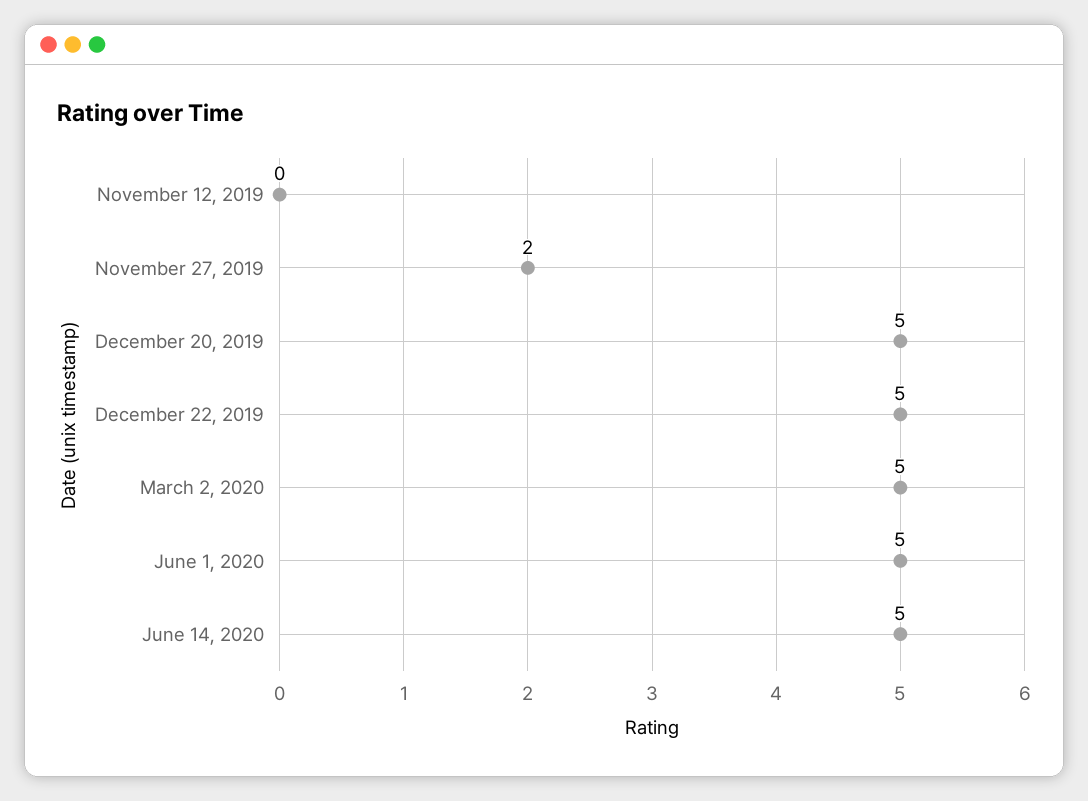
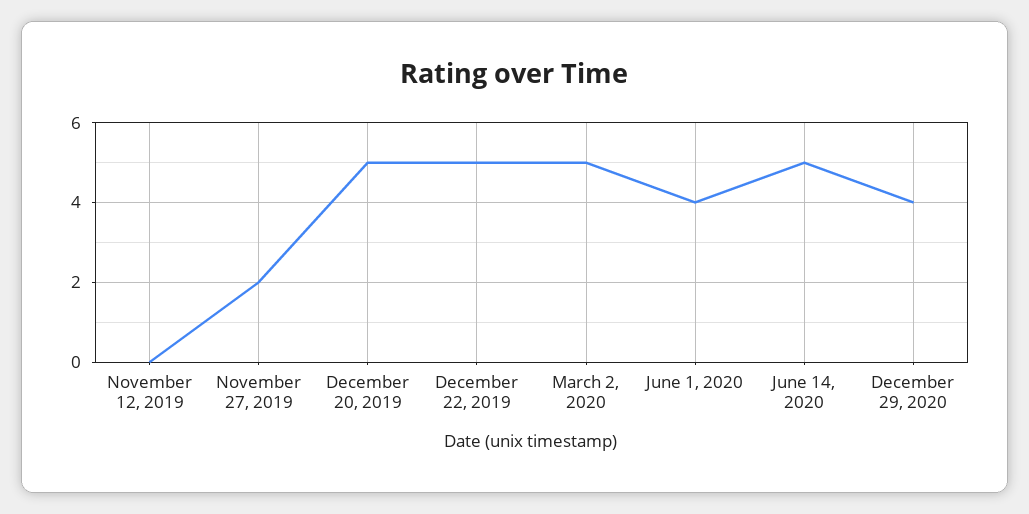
June 1, 2020: 5 -> 4
December 29, 2020: none -> 4

